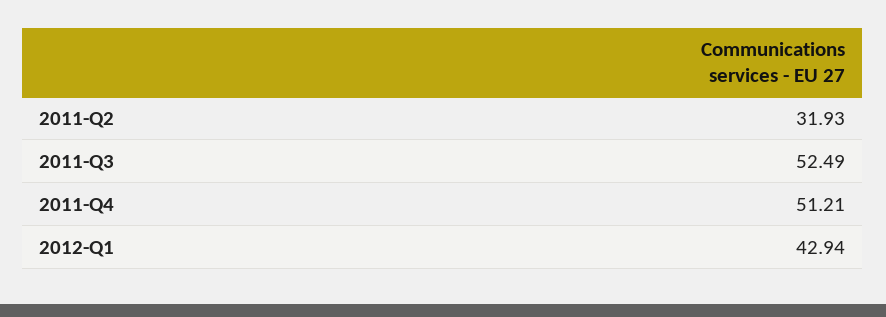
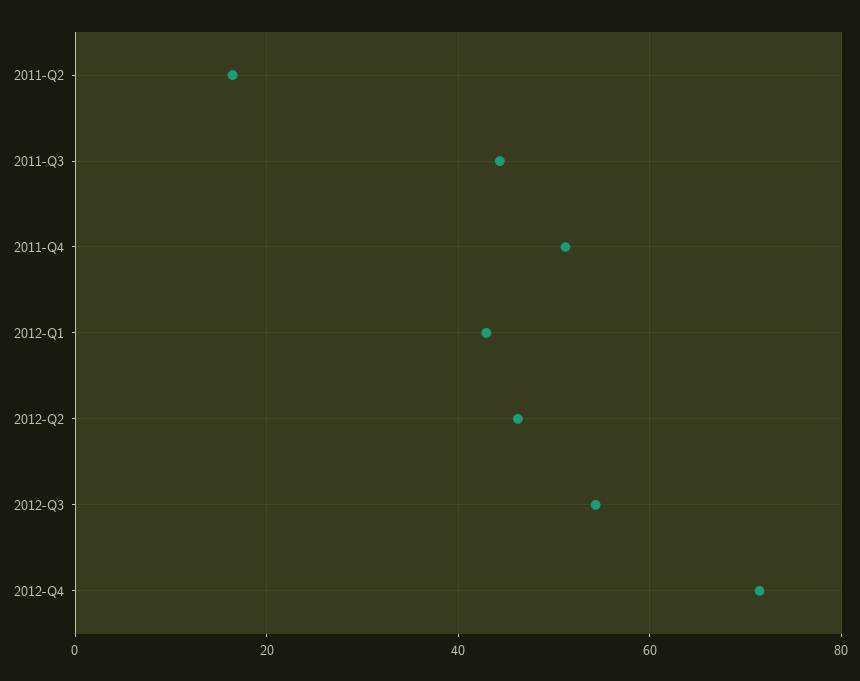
2011-Q2: 31.93 -> 16
2011-Q3: 52.49 -> 44
2012-Q2: none -> 46
2012-Q3: none -> 54
2012-Q4: none -> 72

